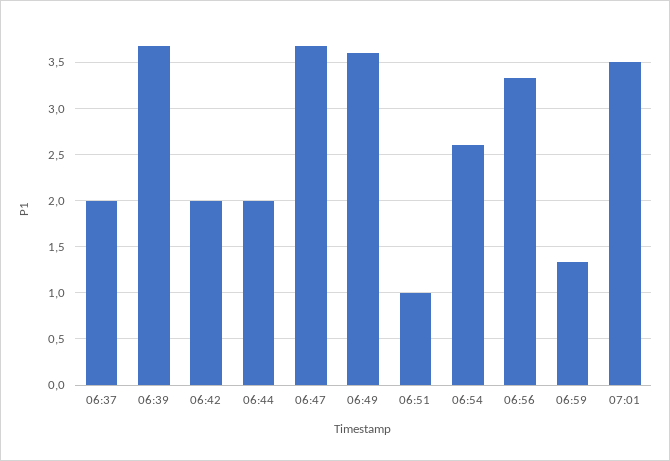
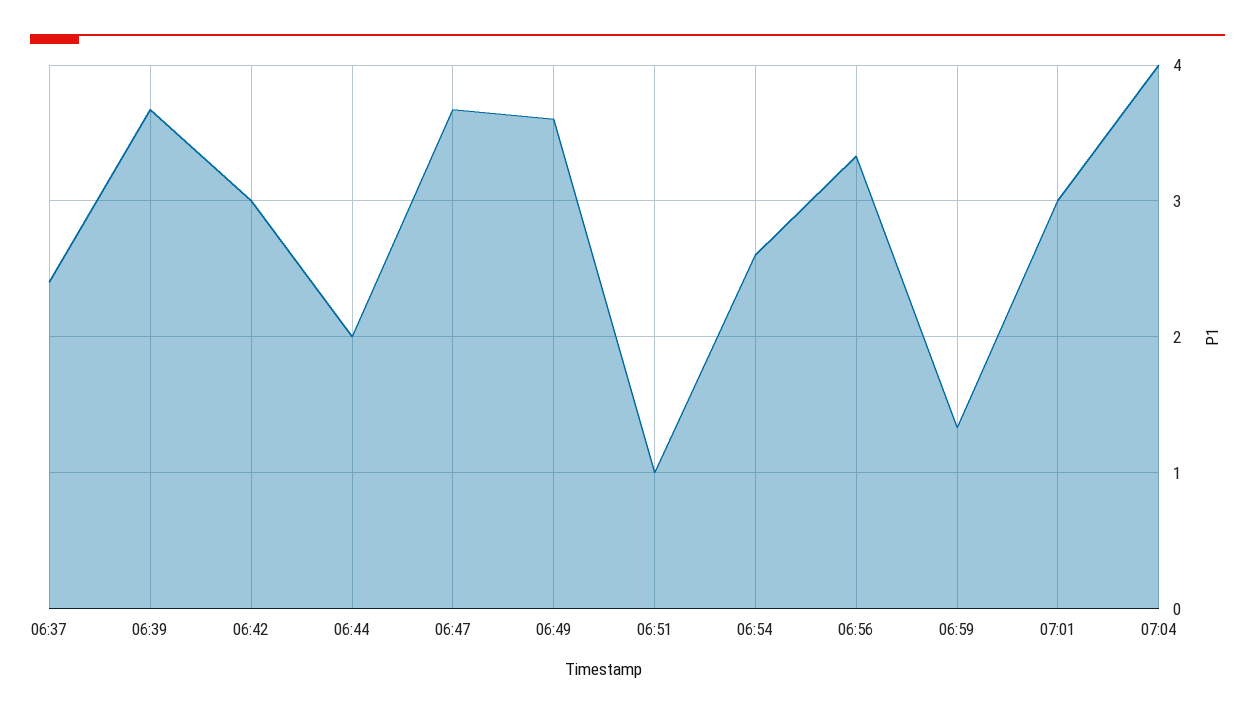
06:37: 2 -> 2.4
06:42: 2 -> 3
07:01: 3.5 -> 3
07:04: none -> 4

